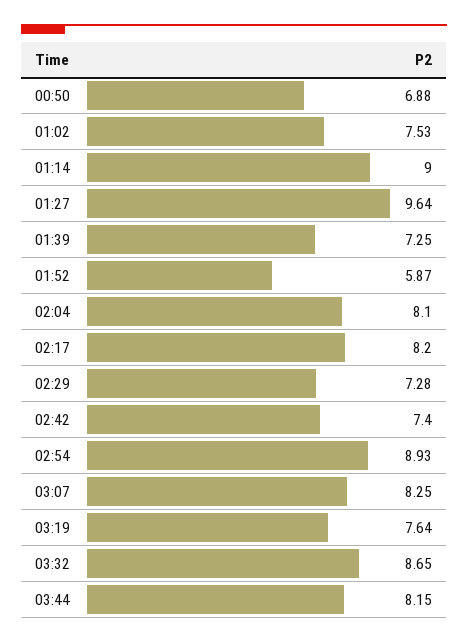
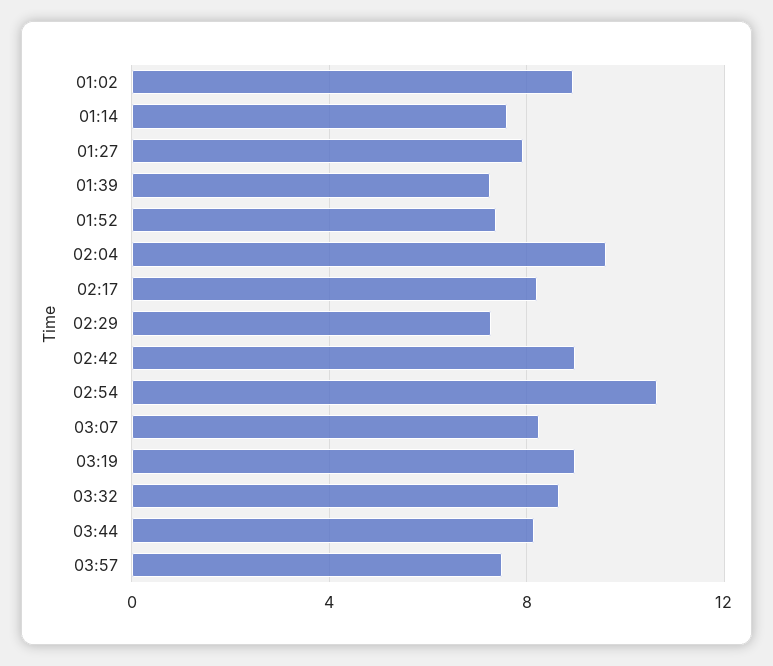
00:50: 6.88 -> none
01:02: 7.53 -> 9
01:14: 9 -> 7.5
01:27: 9.64 -> 8
01:52: 5.87 -> 7.5
02:04: 8.1 -> 9.5
02:42: 7.4 -> 9
02:54: 8.93 -> 10.5
03:19: 7.64 -> 9
03:57: none -> 7.5

